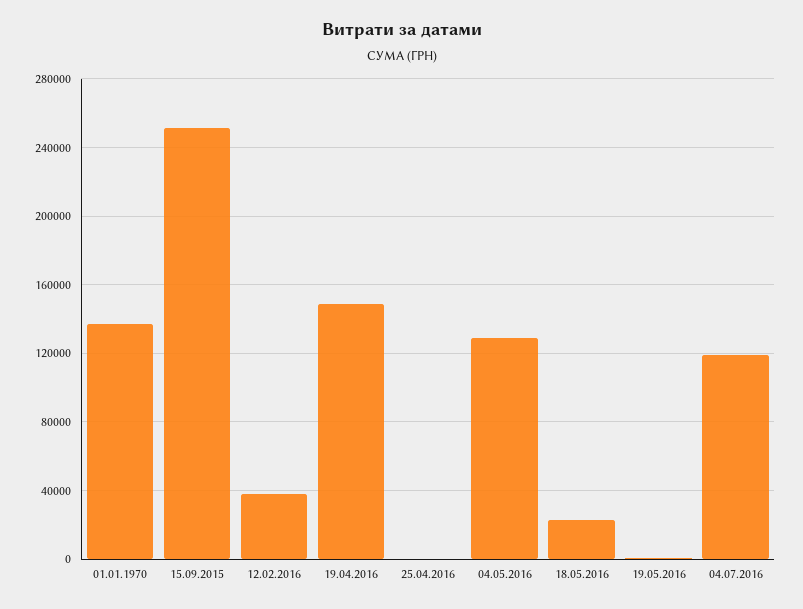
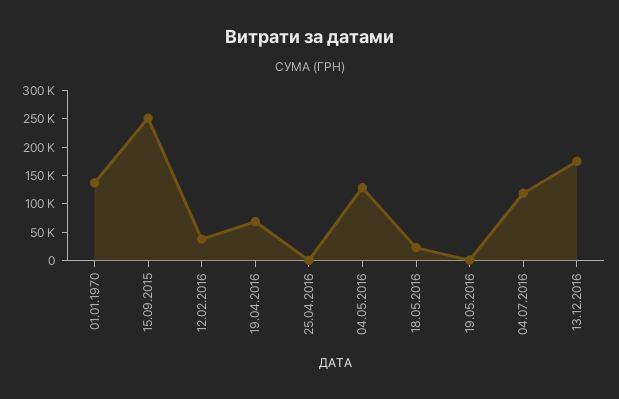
19.04.2016: 150000 -> 75000
13.12.2016: none -> 175000

